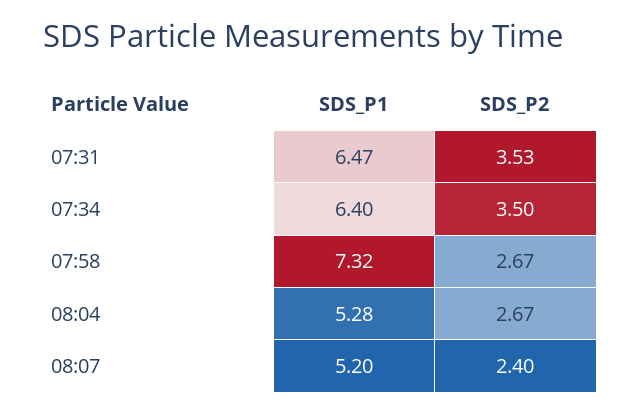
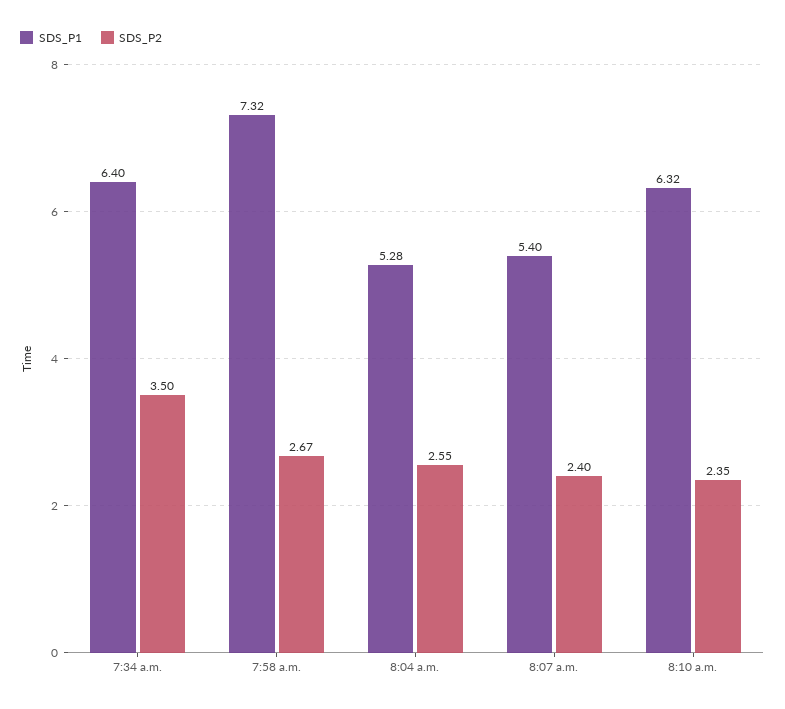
SDS_P1, 07:31: 6.47 -> none
SDS_P2, 07:31: 3.53 -> none
SDS_P2, 08:04: 2.67 -> 2.55
SDS_P1, 08:07: 5.2 -> 5.4
SDS_P1, 8:10 a.m.: none -> 6.32
SDS_P2, 8:10 a.m.: none -> 2.35

